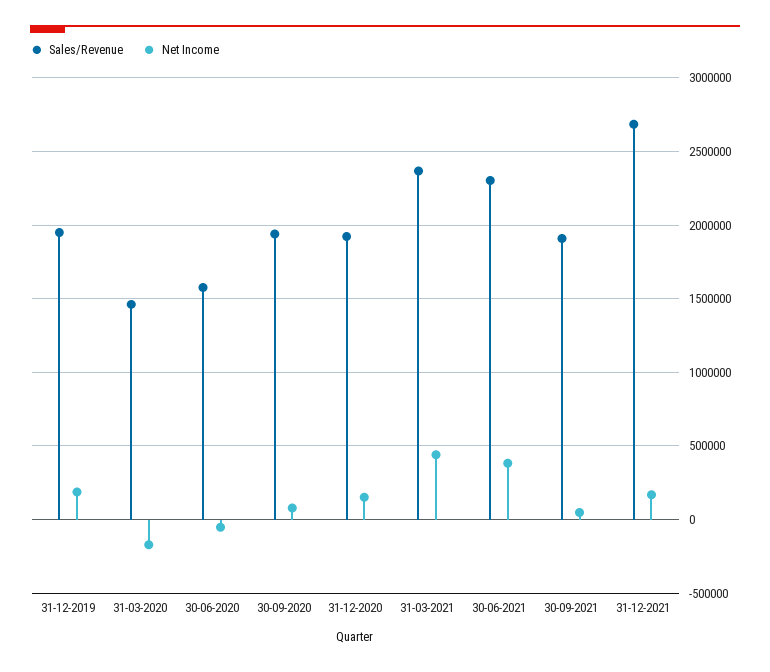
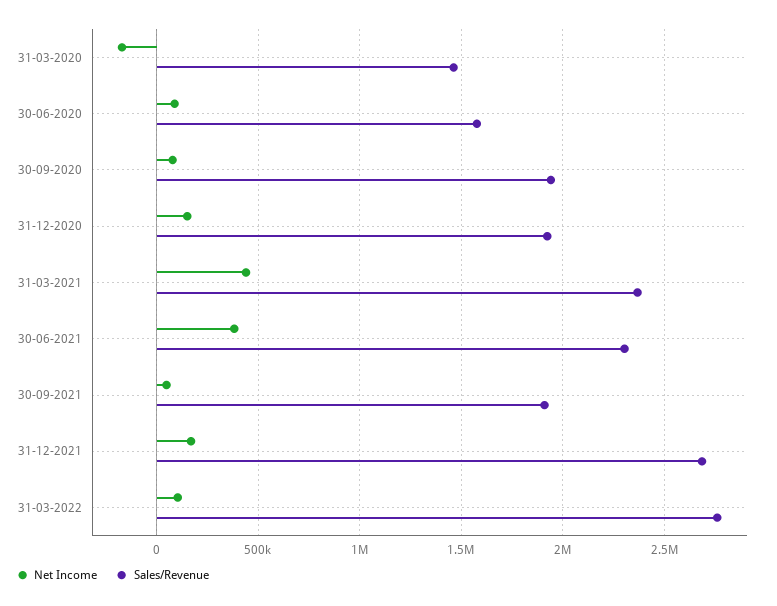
Sales/Revenue, 31-12-2019: 1950000 -> none
Net Income, 31-12-2019: 200000 -> none
Net Income, 30-06-2020: -50000 -> 100000
Net Income, 31-03-2022: none -> 100000
Sales/Revenue, 31-03-2022: none -> 2750000

